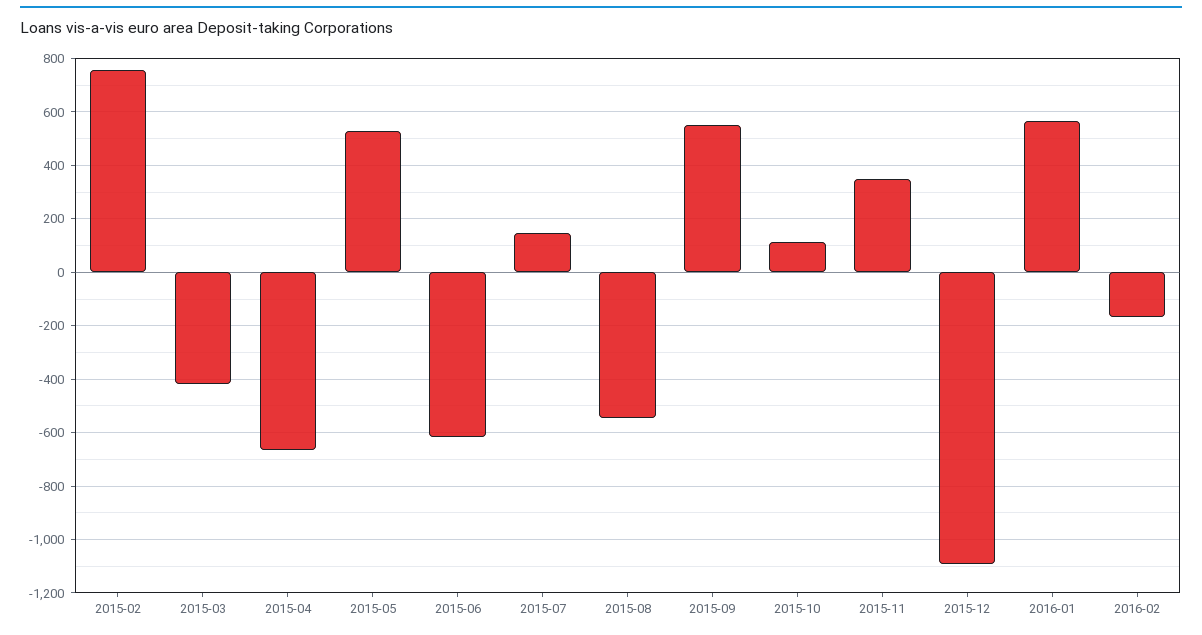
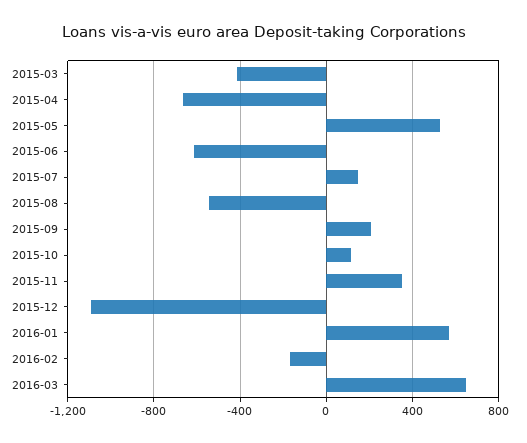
2015-02: 750 -> none
2015-09: 550 -> 200
2016-03: none -> 650

